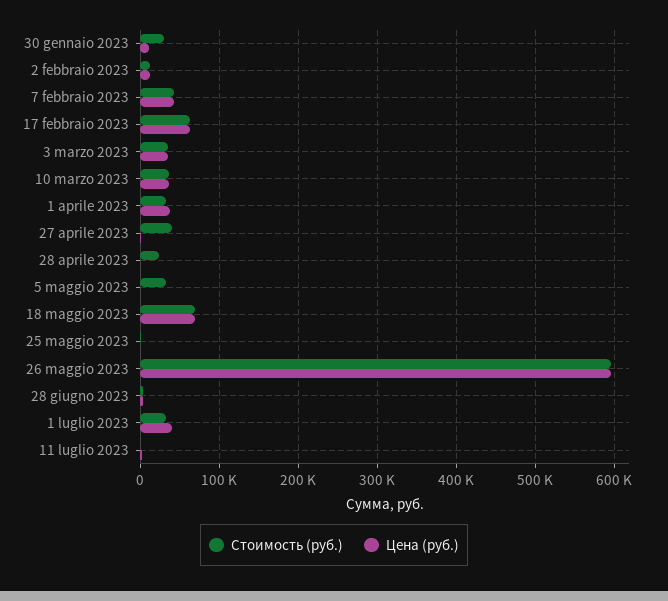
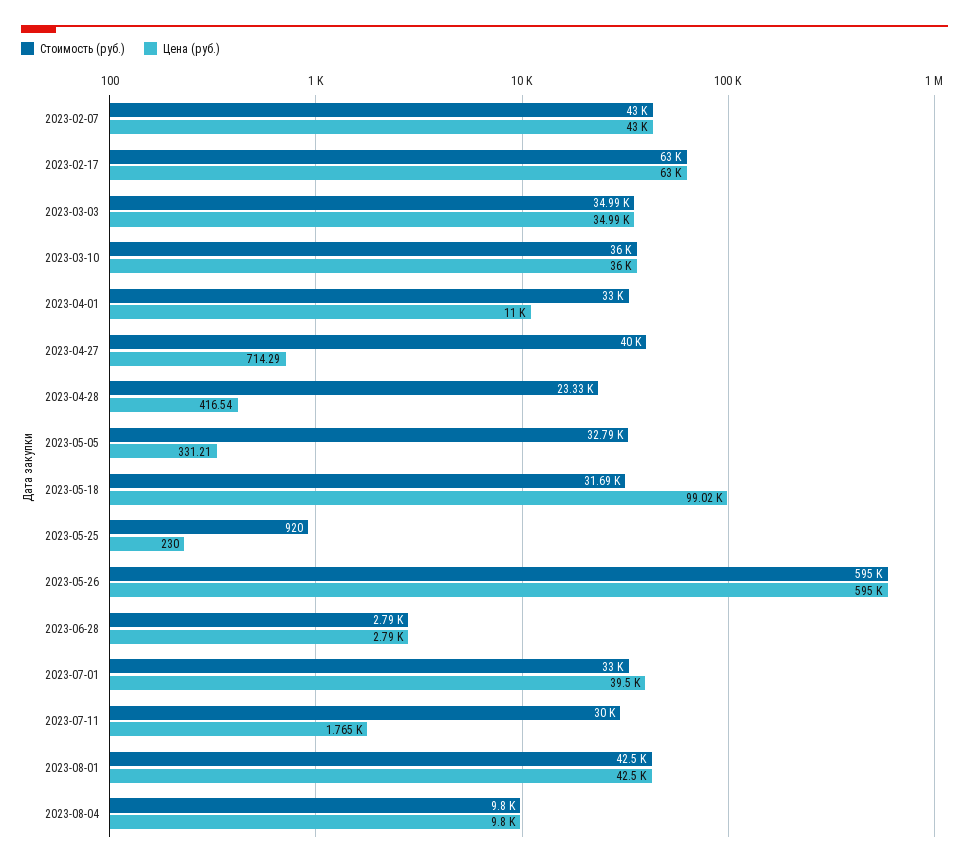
Стоимость (руб.), 30 gennaio 2023: 30000 -> none
Цена (руб.), 30 gennaio 2023: 10000 -> none
Стоимость (руб.), 2 febbraio 2023: 10000 -> none
Цена (руб.), 2 febbraio 2023: 10000 -> none
Цена (руб.), 1 aprile 2023: 40000 -> 11000
Стоимость (руб.), 18 maggio 2023: 70000 -> 31690
Цена (руб.), 18 maggio 2023: 70000 -> 99020
Стоимость (руб.), 11 luglio 2023: 0 -> 30000
Стоимость (руб.), 2023-08-01: none -> 42500
Цена (руб.), 2023-08-01: none -> 42500
Стоимость (руб.), 2023-08-04: none -> 9800
Цена (руб.), 2023-08-04: none -> 9800

